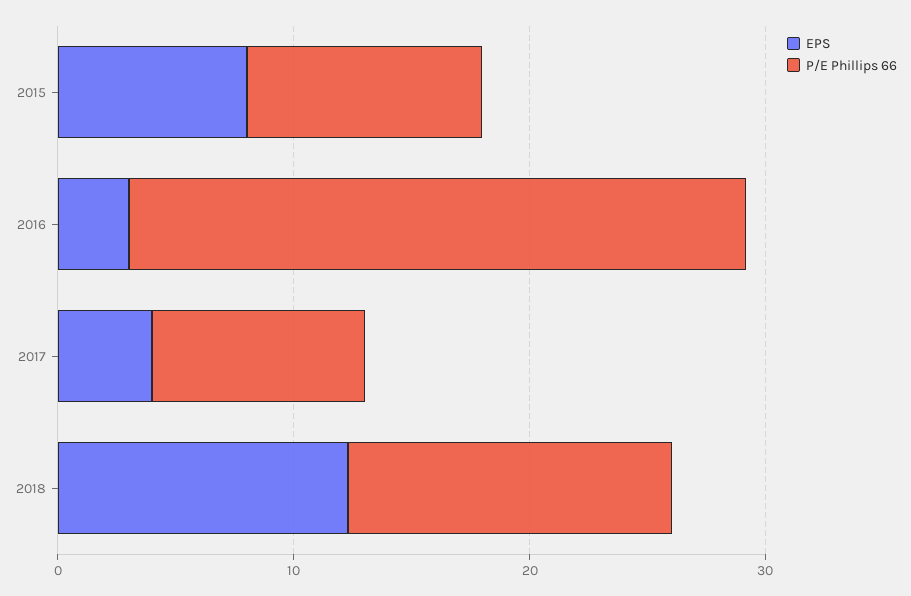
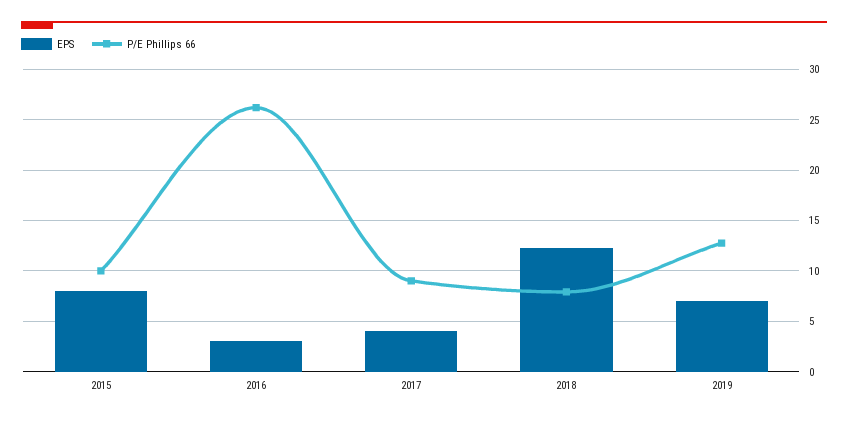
P/E Phillips 66, 2018: 14 -> 8
EPS, 2019: none -> 7
P/E Phillips 66, 2019: none -> 13

